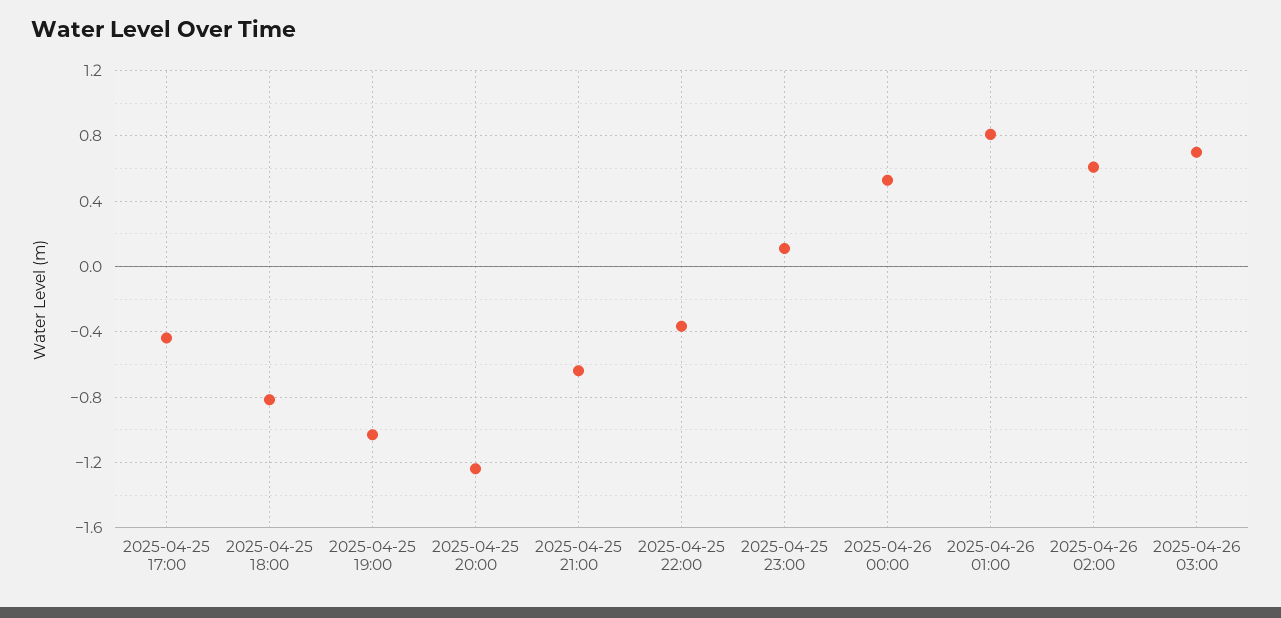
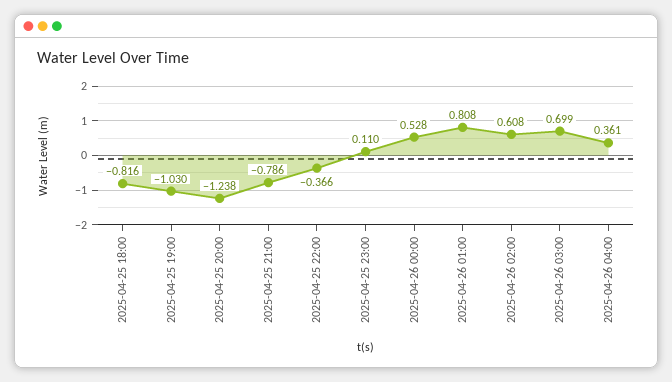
2025-04-25 17:00: -0.45 -> none
2025-04-25 21:00: -0.65 -> -0.786
2025-04-26 04:00: none -> 0.361

